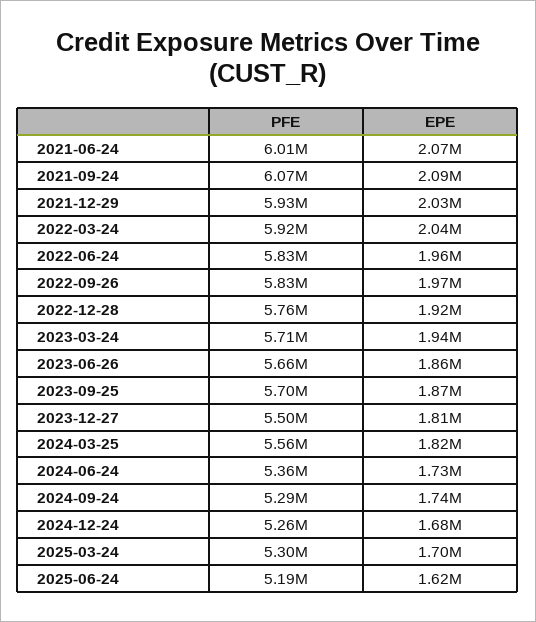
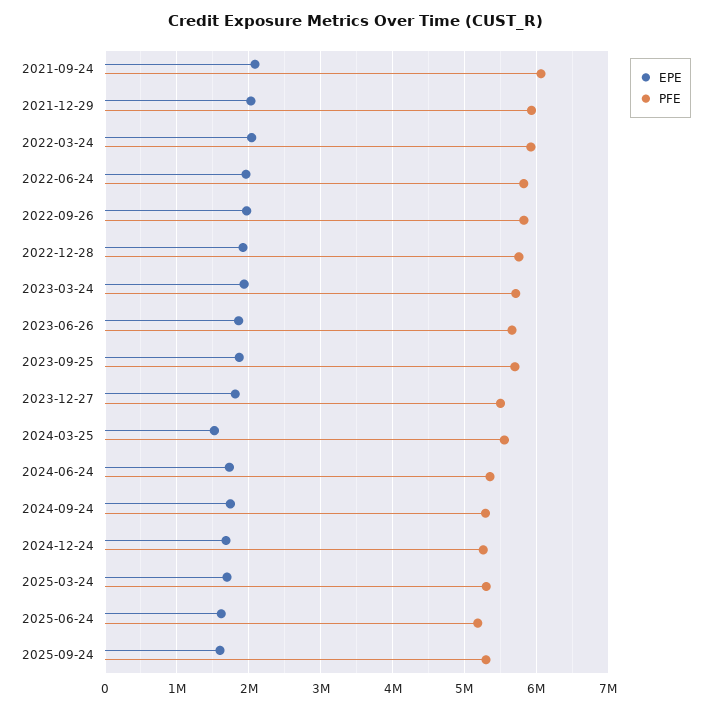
PFE, 2021-06-24: 6010000 -> none
EPE, 2021-06-24: 2070000 -> none
EPE, 2024-03-25: 1820000 -> 1500000
EPE, 2025-09-24: none -> 1600000
PFE, 2025-09-24: none -> 5300000

